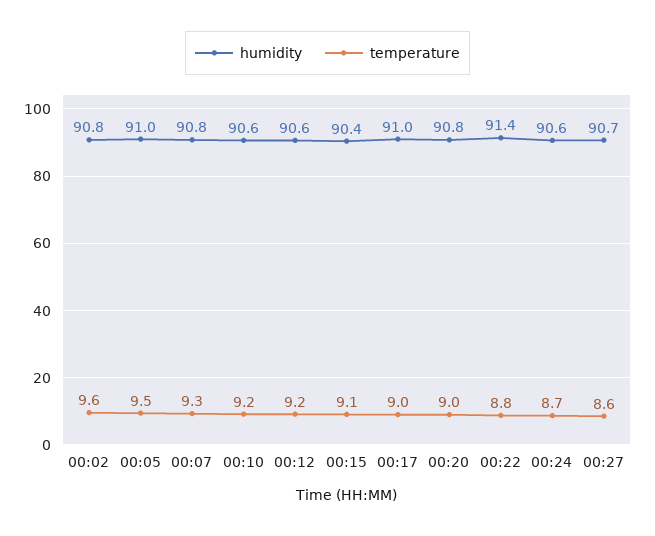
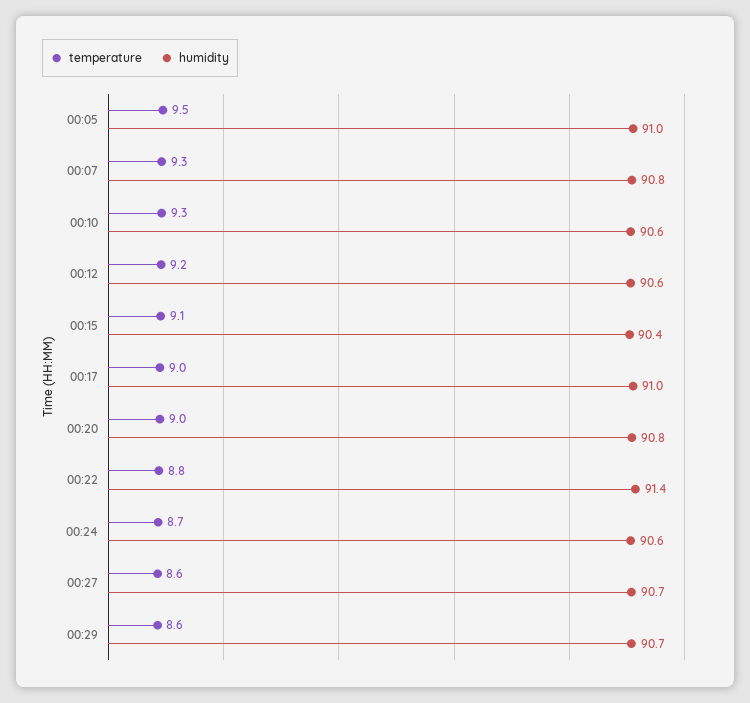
humidity, 00:02: 90.8 -> none
temperature, 00:02: 9.6 -> none
temperature, 00:10: 9.2 -> 9.3
temperature, 00:29: none -> 8.6
humidity, 00:29: none -> 90.7

